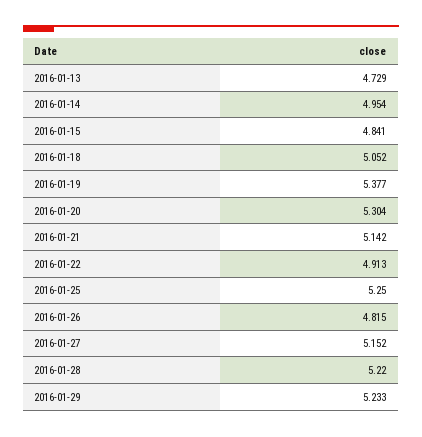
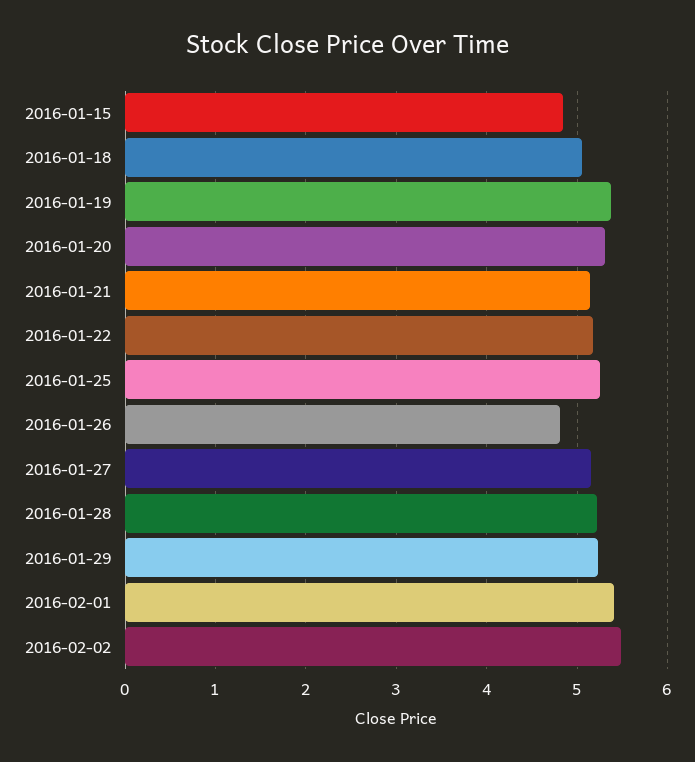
2016-01-13: 4.729 -> none
2016-01-14: 4.954 -> none
2016-01-22: 4.913 -> 5.2
2016-02-01: none -> 5.4
2016-02-02: none -> 5.5

